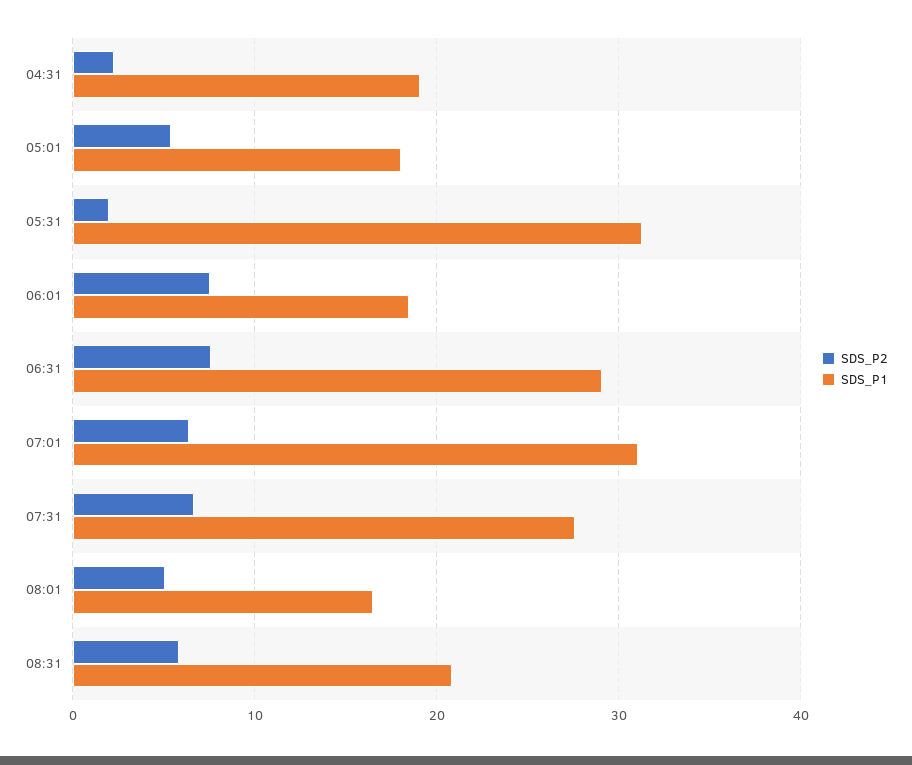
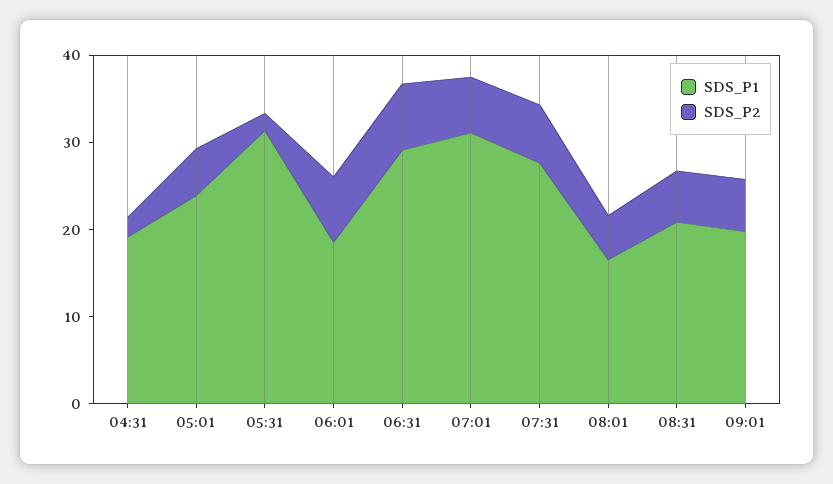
SDS_P1, 05:01: 18 -> 24
SDS_P1, 09:01: none -> 20
SDS_P2, 09:01: none -> 6

